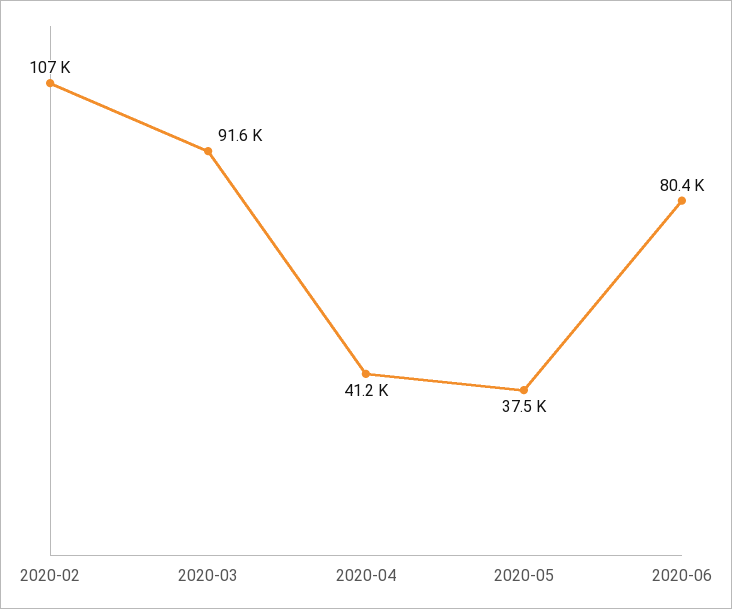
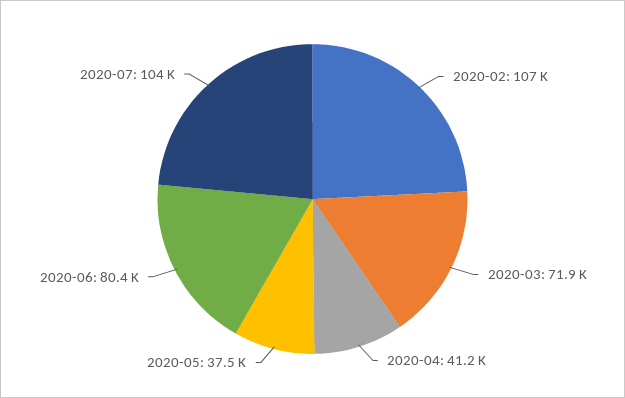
2020-03: 91600 -> 71900
2020-07: none -> 104000

